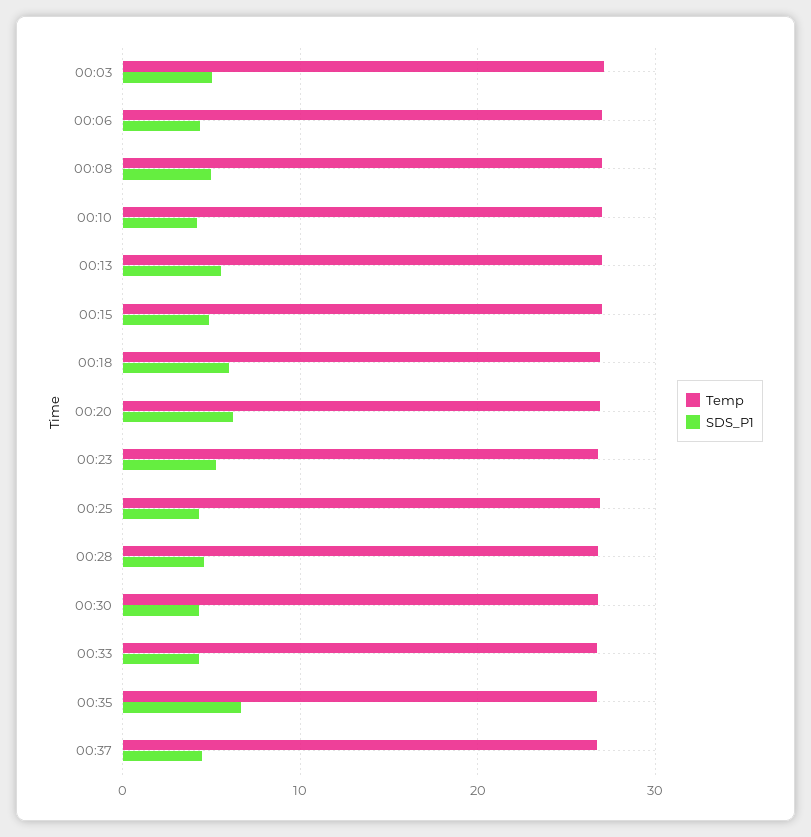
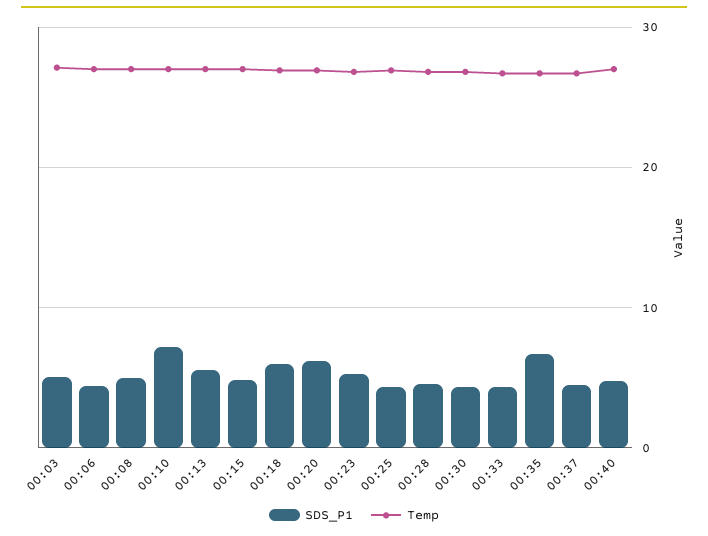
SDS_P1, 00:10: 4 -> 7
SDS_P1, 00:40: none -> 5
Temp, 00:40: none -> 27

